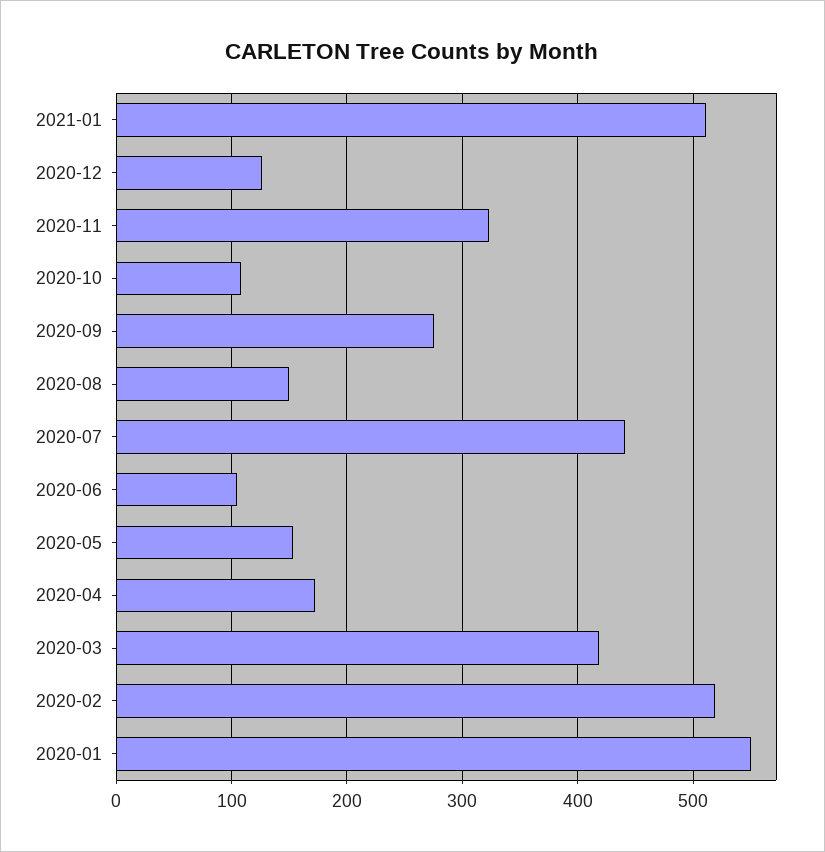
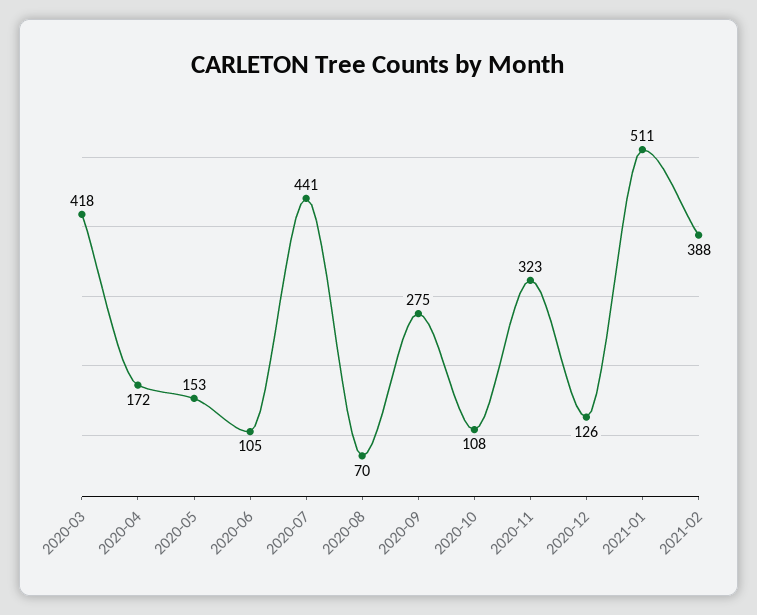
2020-08: 150 -> 70
2020-02: 520 -> none
2020-01: 550 -> none
2021-02: none -> 388

